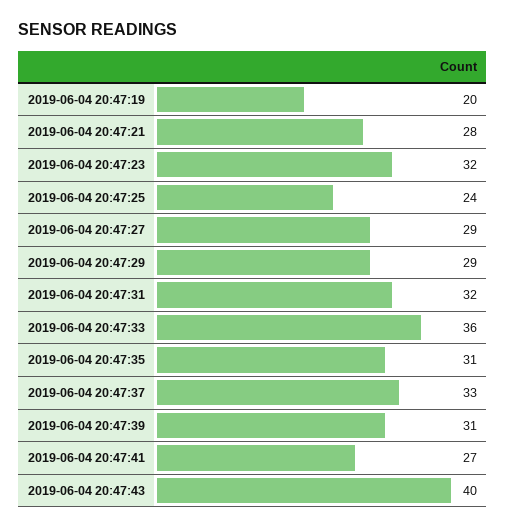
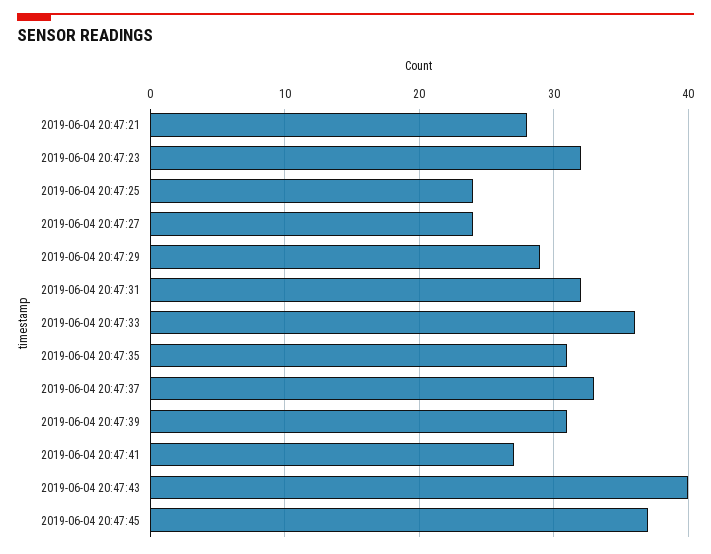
2019-06-04 20:47:19: 20 -> none
2019-06-04 20:47:27: 29 -> 24
2019-06-04 20:47:45: none -> 37

